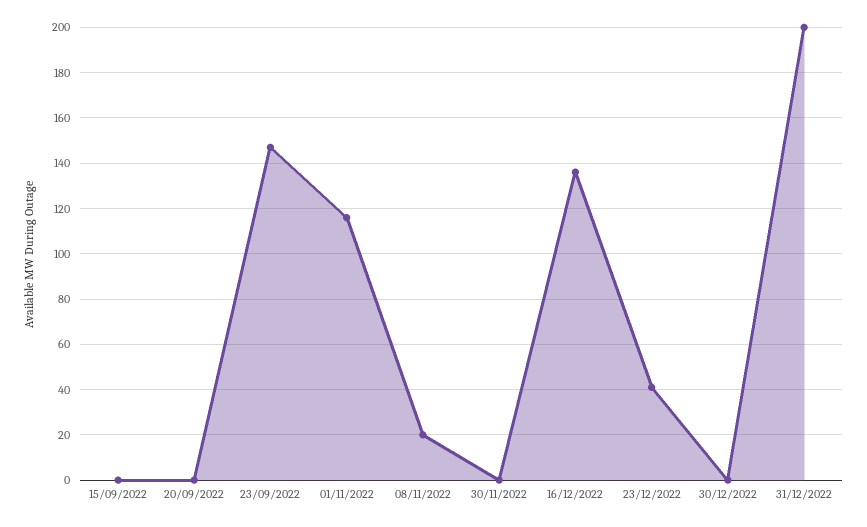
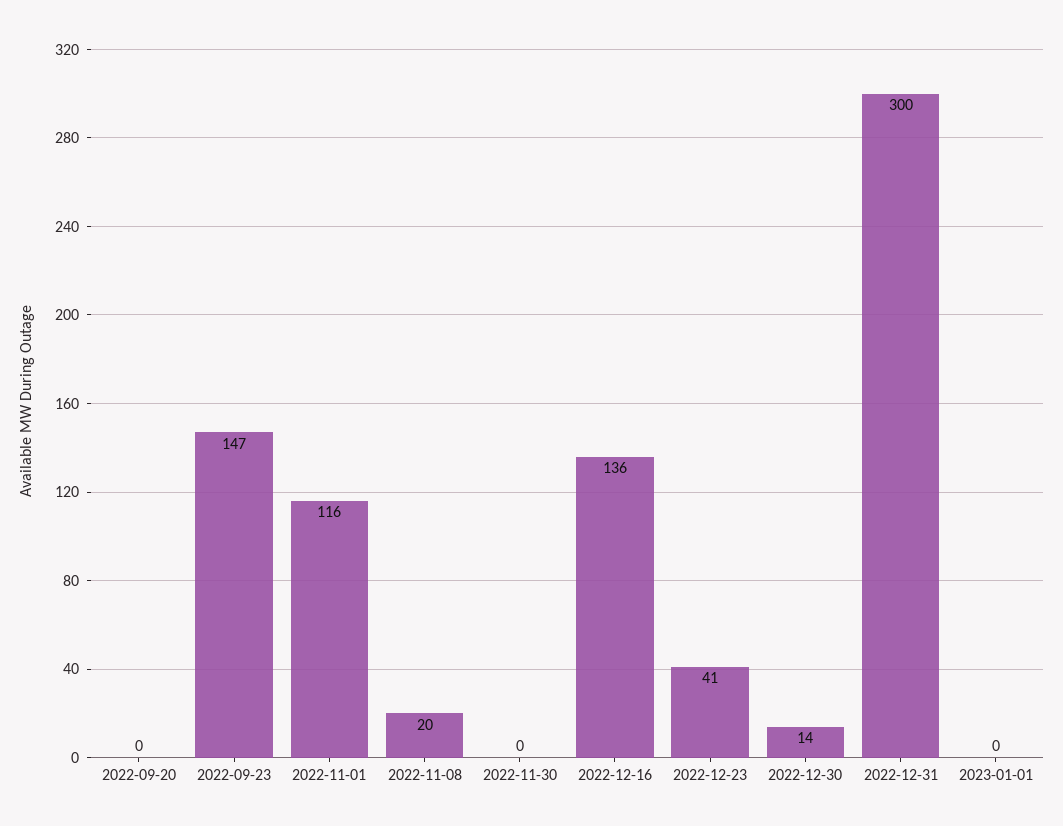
15/09/2022: 0 -> none
30/12/2022: 0 -> 14
31/12/2022: 200 -> 300
2023-01-01: none -> 0

